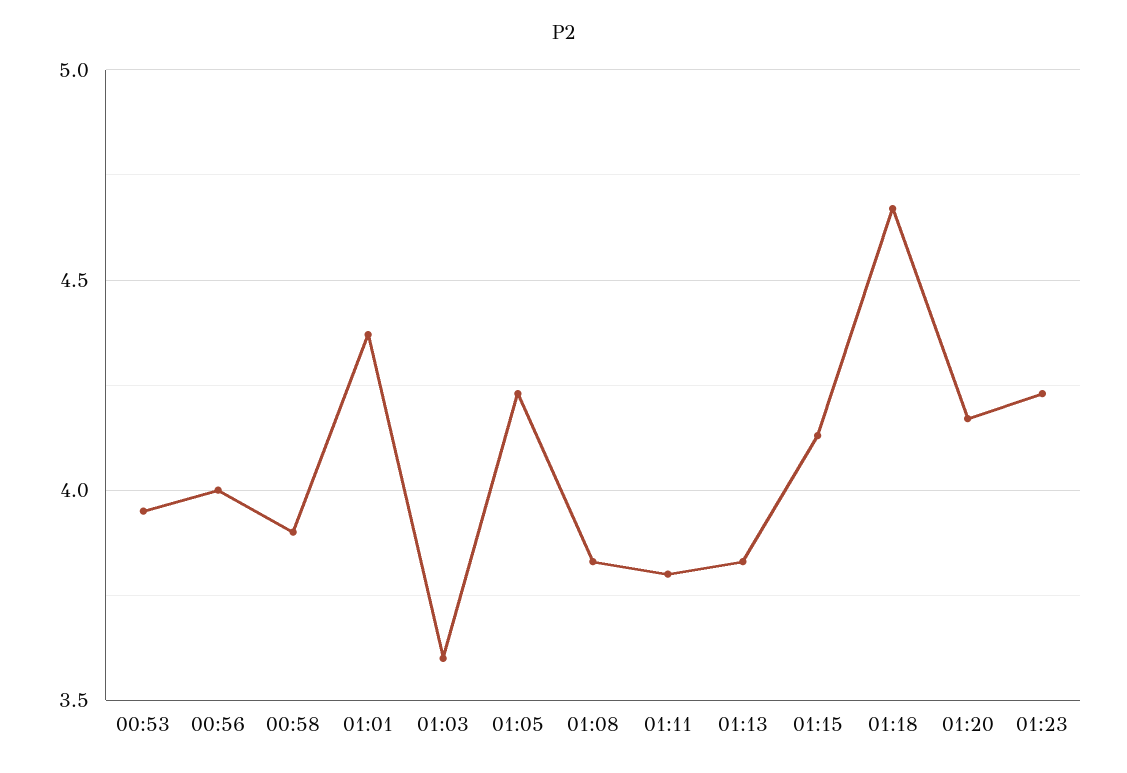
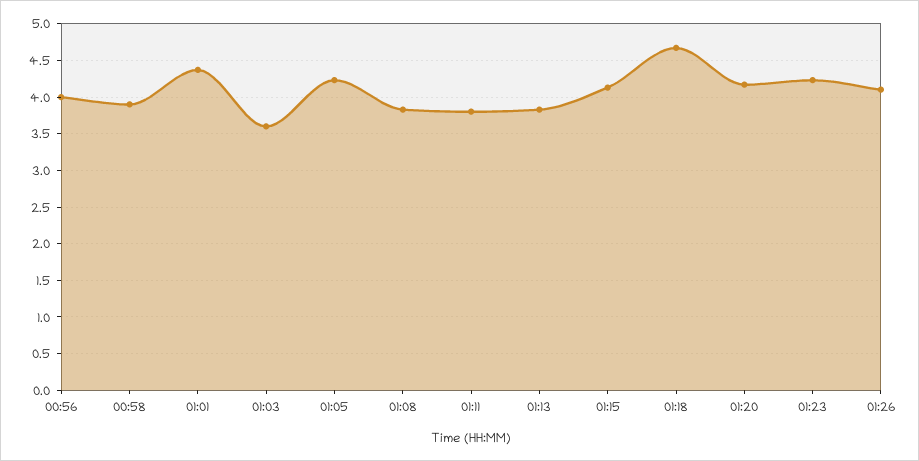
00:53: 3.95 -> none
01:26: none -> 4.1

